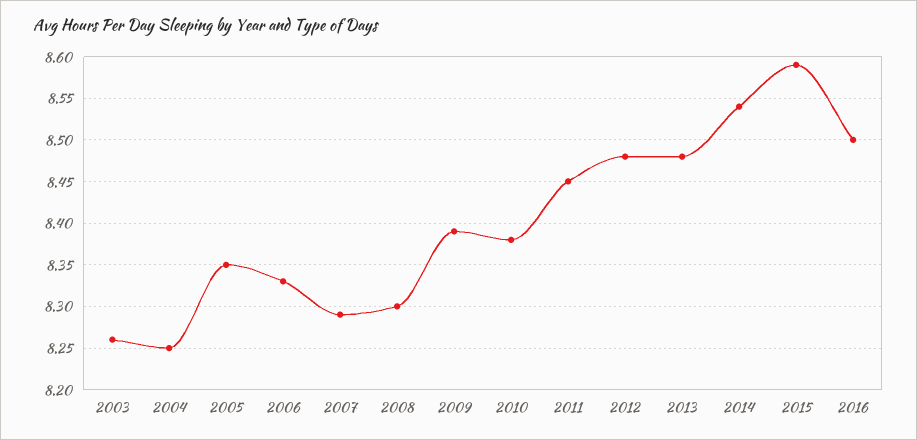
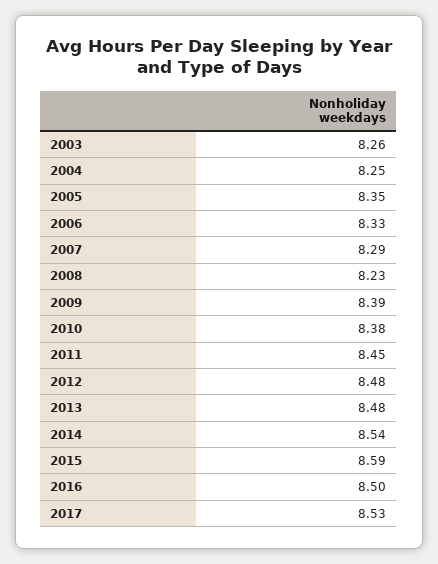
2008: 8.3 -> 8.23
2017: none -> 8.53

